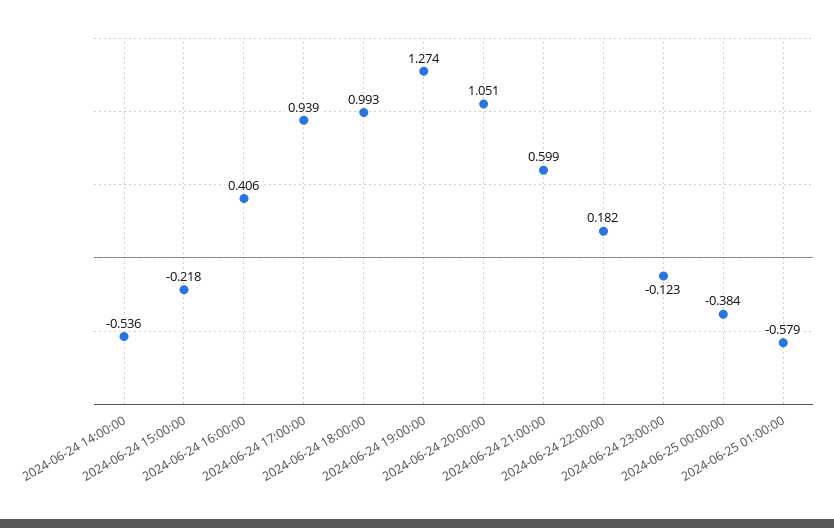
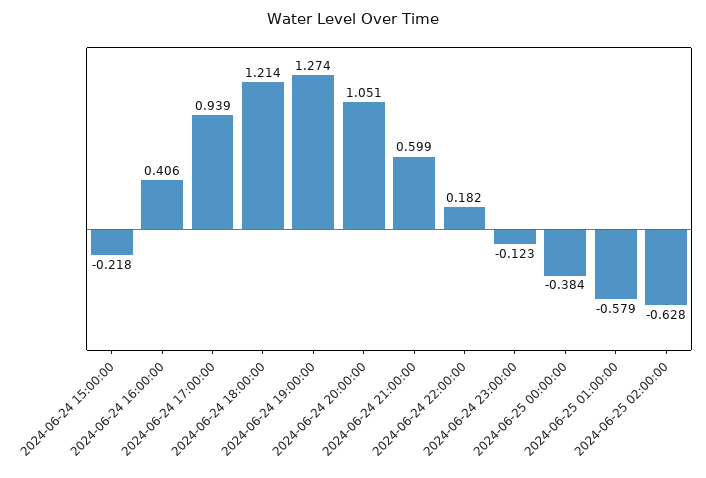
2024-06-24 14:00:00: -0.536 -> none
2024-06-24 18:00:00: 0.993 -> 1.214
2024-06-25 02:00:00: none -> -0.628

